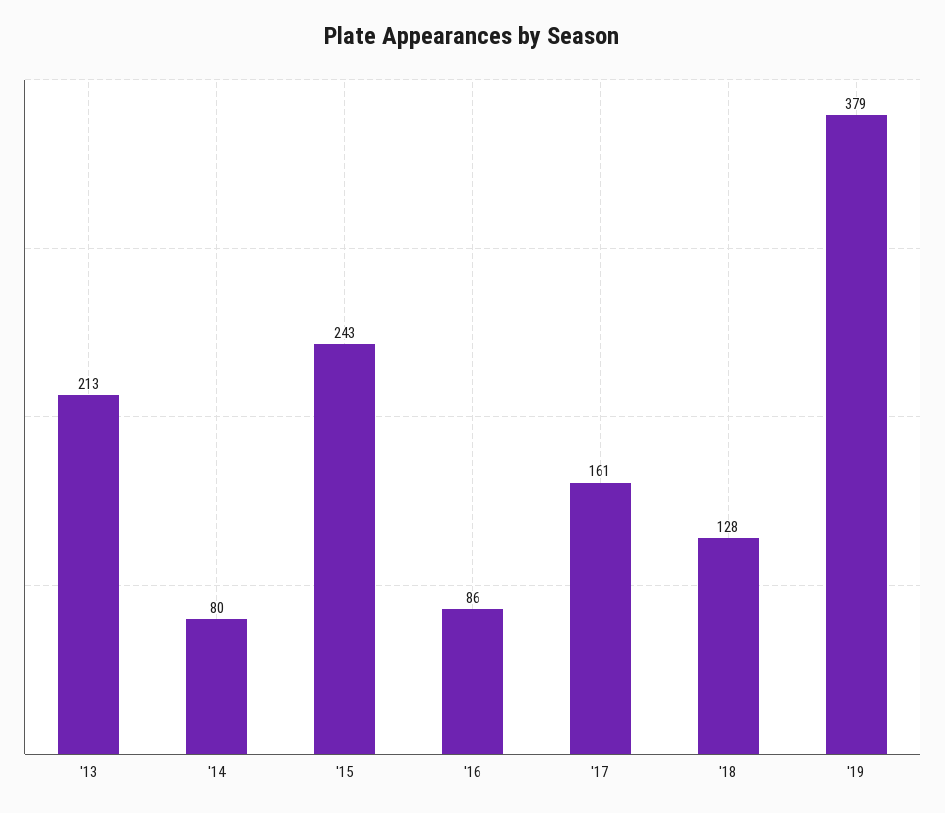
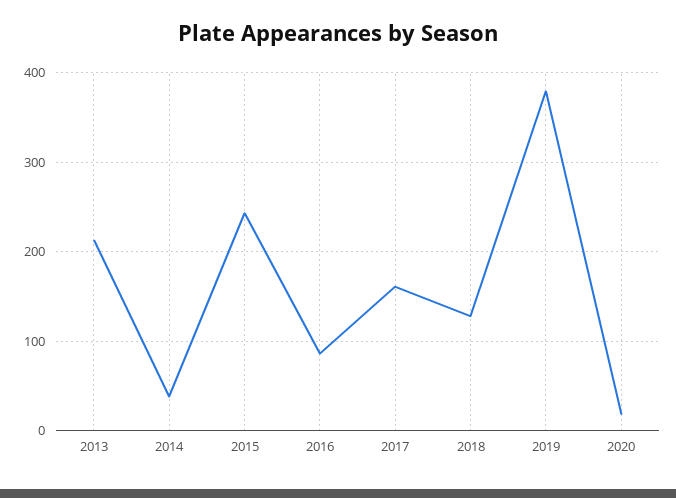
'14: 80 -> 40
2020: none -> 20

